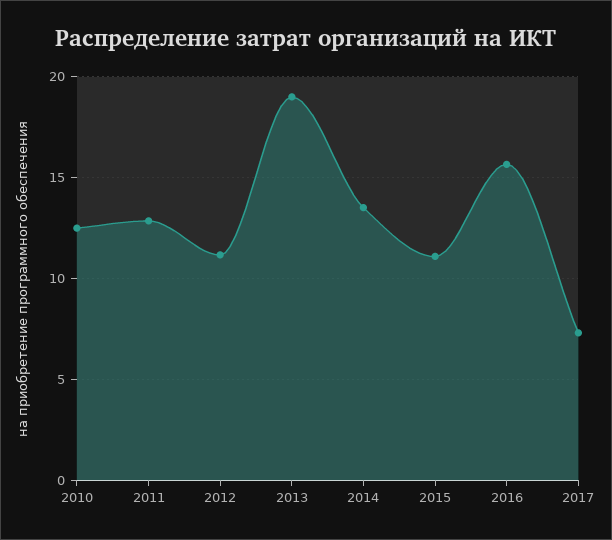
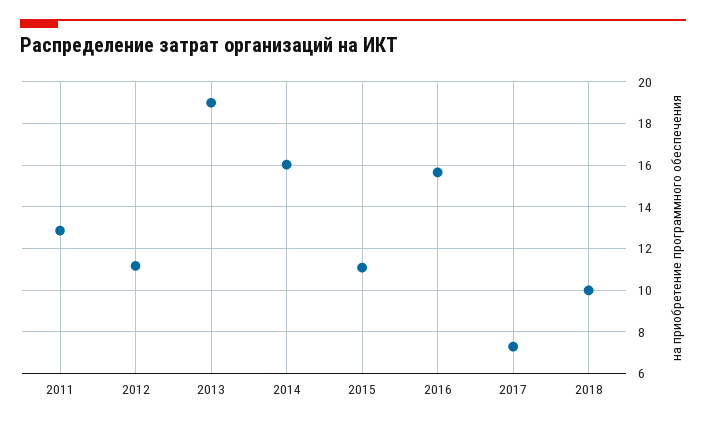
2010: 12.5 -> none
2014: 13.5 -> 16
2018: none -> 10

